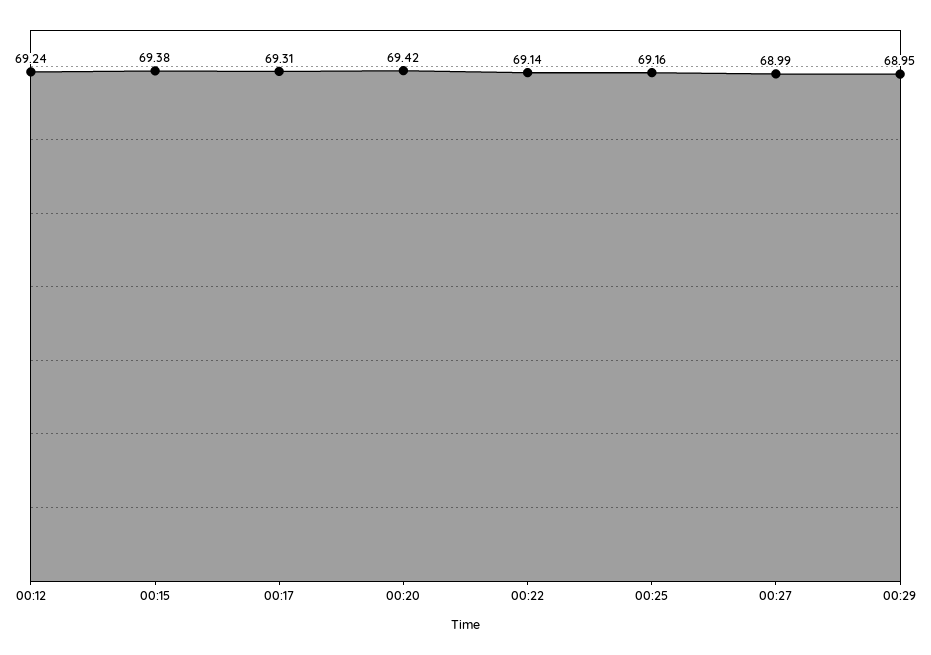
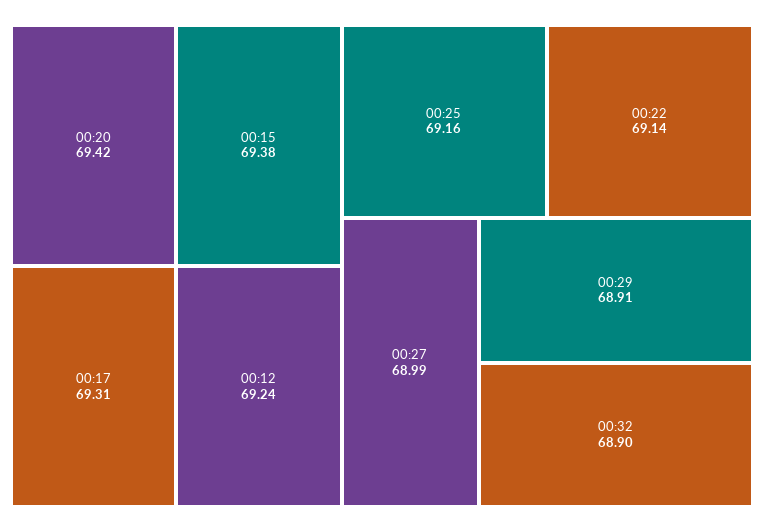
00:29: 68.95 -> 68.91
00:32: none -> 68.9

